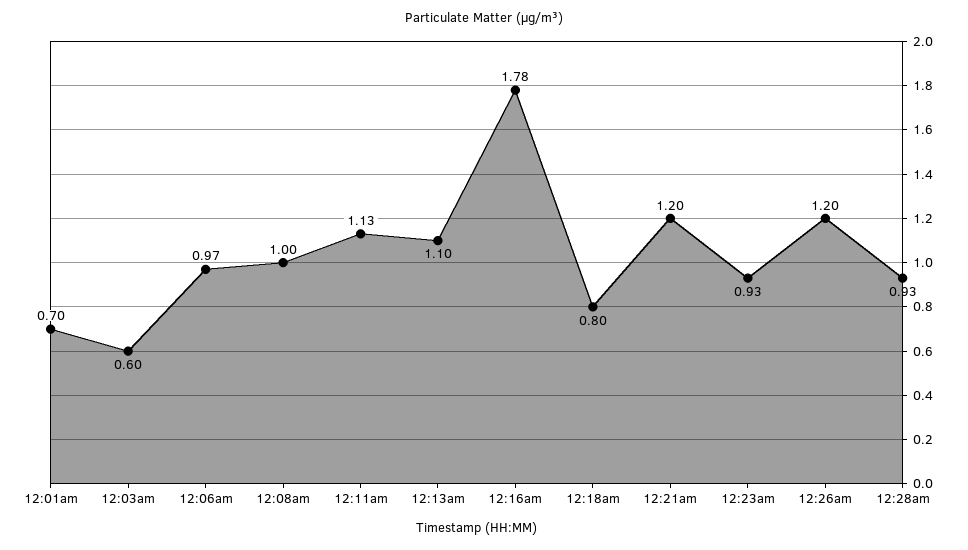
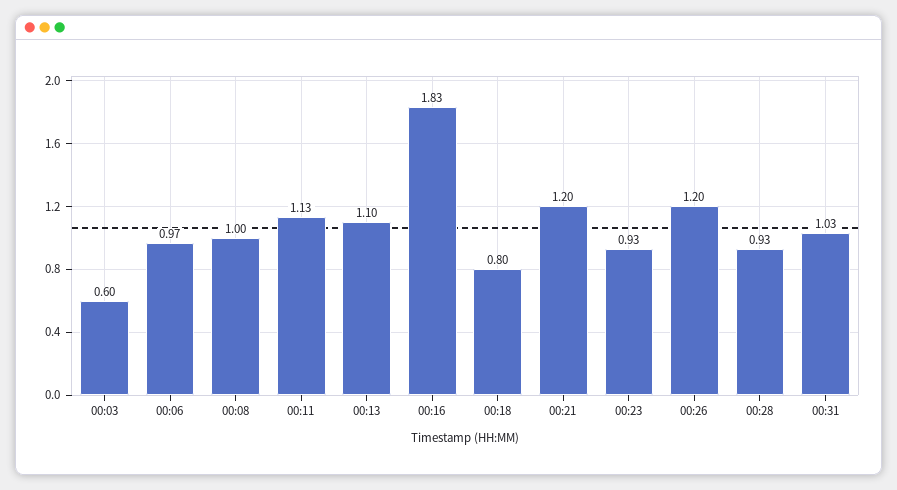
12:01am: 0.7 -> none
12:16am: 1.78 -> 1.83
00:31: none -> 1.03

